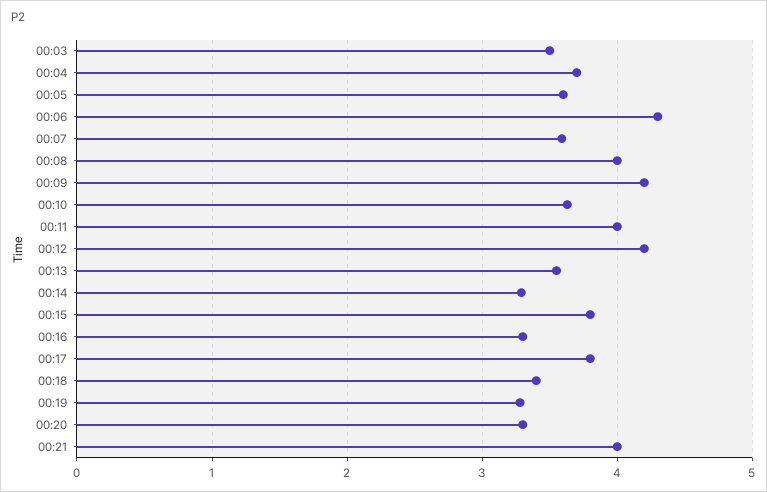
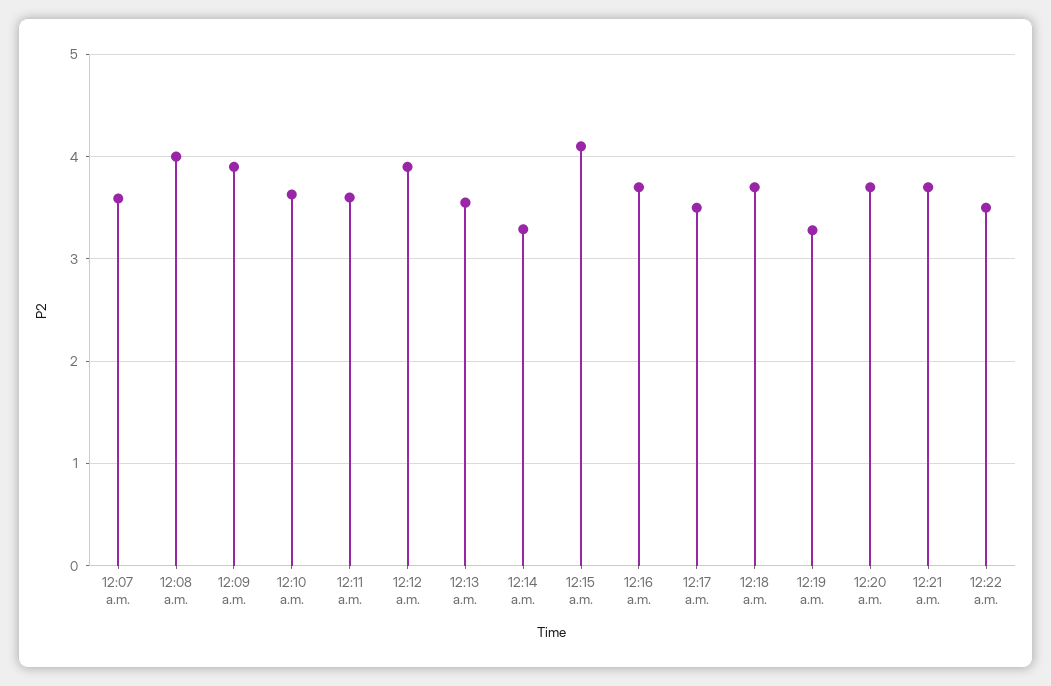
00:03: 3.5 -> none
00:04: 3.7 -> none
00:05: 3.6 -> none
00:06: 4.3 -> none
00:09: 4.2 -> 3.9
00:11: 4 -> 3.6
00:12: 4.2 -> 3.9
00:15: 3.8 -> 4.1
00:16: 3.3 -> 3.7
00:17: 3.8 -> 3.5
00:18: 3.4 -> 3.7
00:20: 3.3 -> 3.7
00:21: 4 -> 3.7
12:22 a.m.: none -> 3.5

